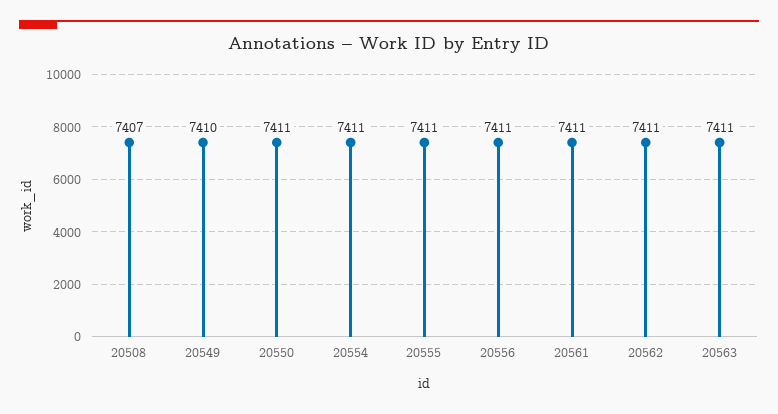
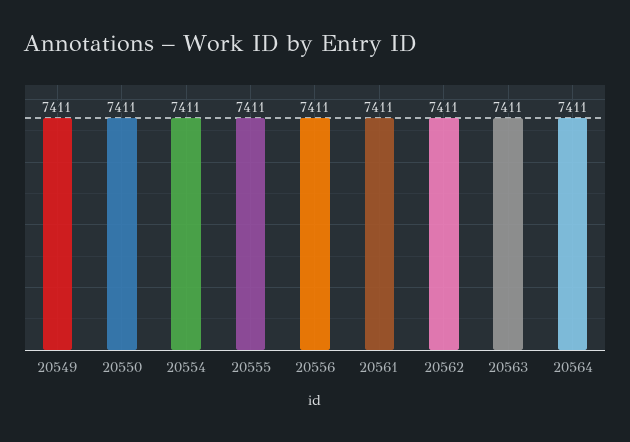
20508: 7407 -> none
20549: 7410 -> 7411
20564: none -> 7411

